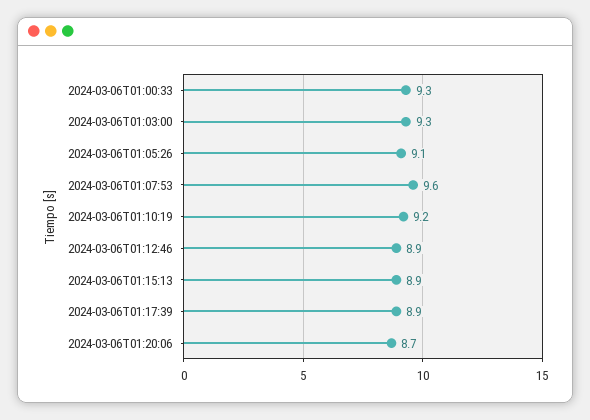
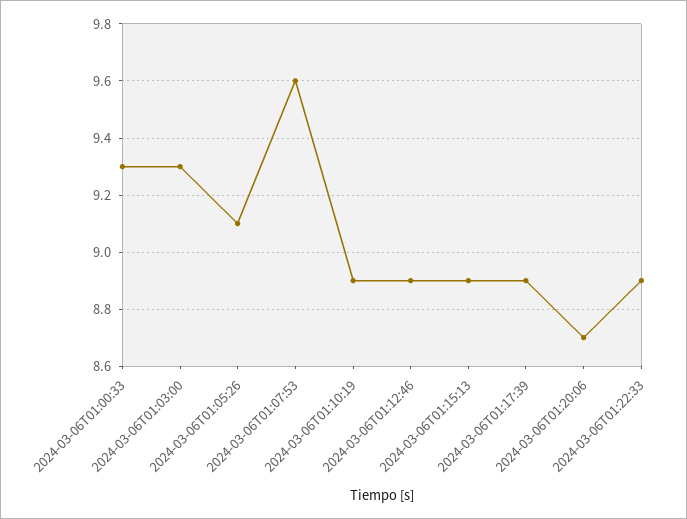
2024-03-06T01:10:19: 9.2 -> 8.9
2024-03-06T01:22:33: none -> 8.9

